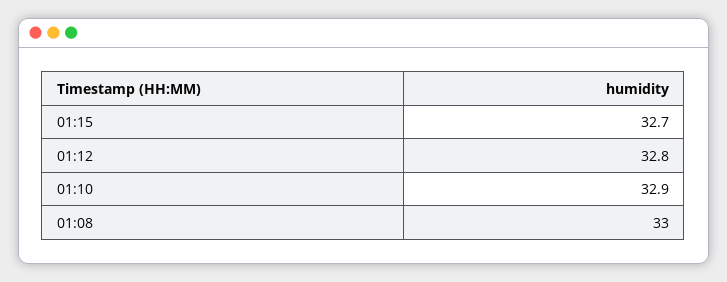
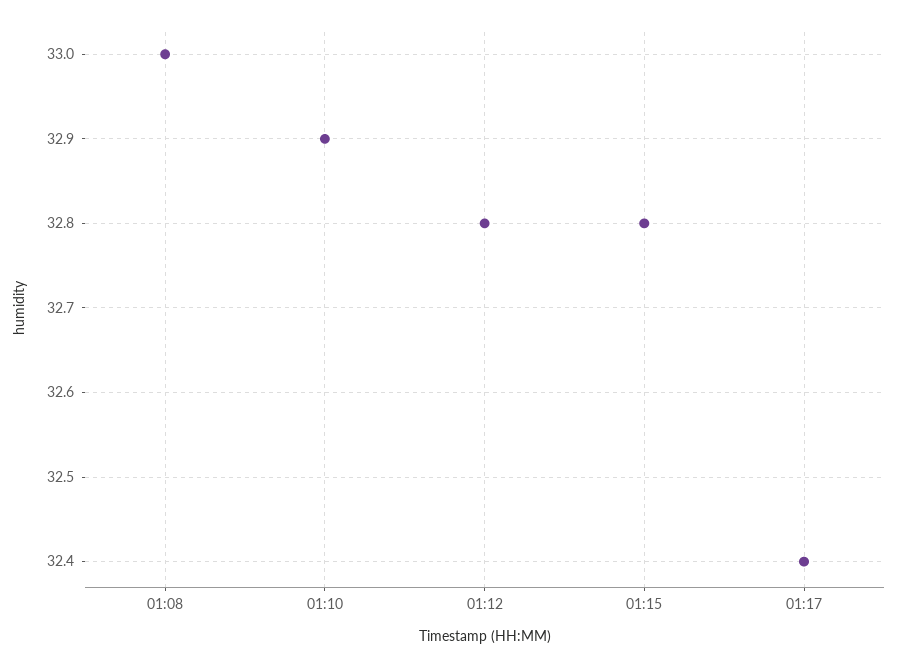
01:15: 32.7 -> 32.8
01:17: none -> 32.4

